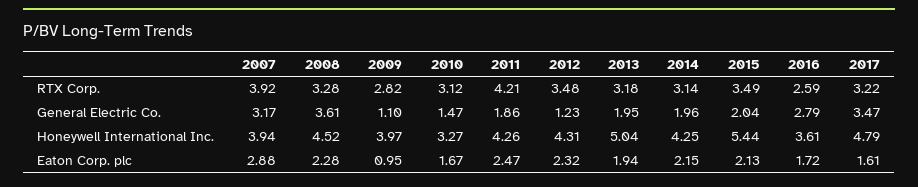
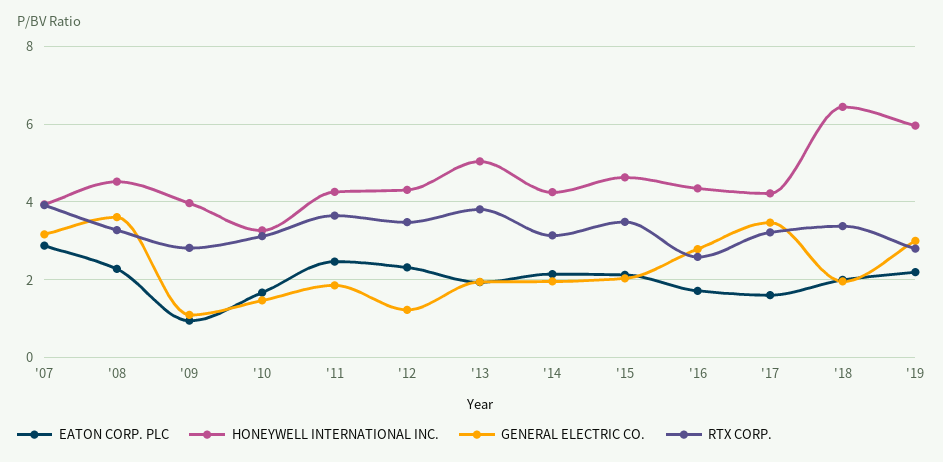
RTX Corp., 2011: 4.21 -> 3.6
RTX Corp., 2013: 3.18 -> 3.8
Honeywell International Inc., 2015: 5.44 -> 4.6
Honeywell International Inc., 2016: 3.61 -> 4.4
Honeywell International Inc., 2017: 4.79 -> 4.2
Eaton Corp. plc, '18: none -> 2
Honeywell International Inc., '18: none -> 6.4
General Electric Co., '18: none -> 2
RTX Corp., '18: none -> 3.4
Eaton Corp. plc, '19: none -> 2.2
Honeywell International Inc., '19: none -> 6
General Electric Co., '19: none -> 3
RTX Corp., '19: none -> 2.8

